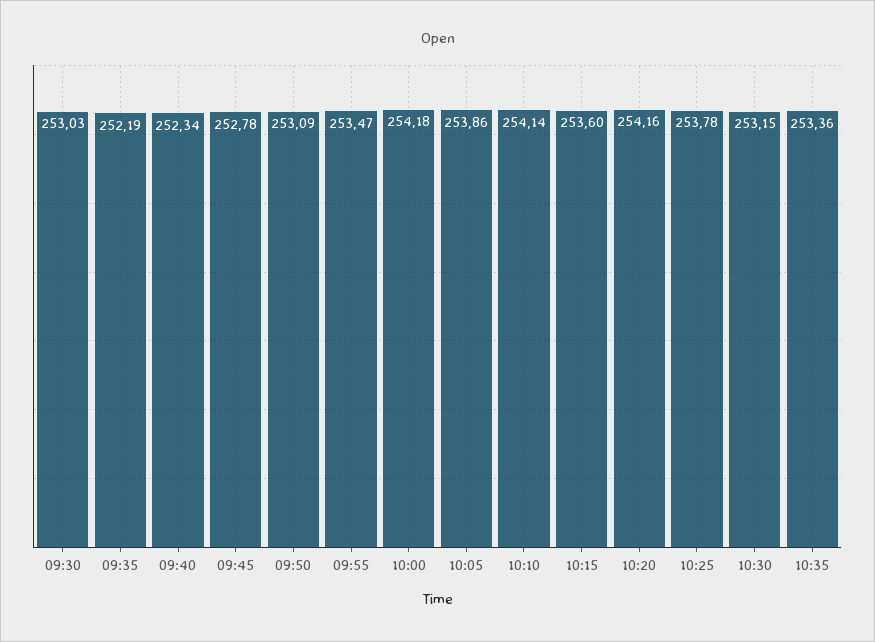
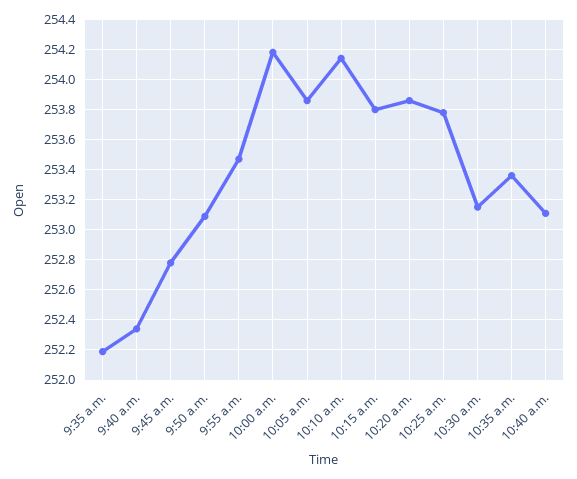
09:30: 253.03 -> none
10:15: 253.6 -> 253.8
10:20: 254.16 -> 253.85
10:40 a.m.: none -> 253.1

